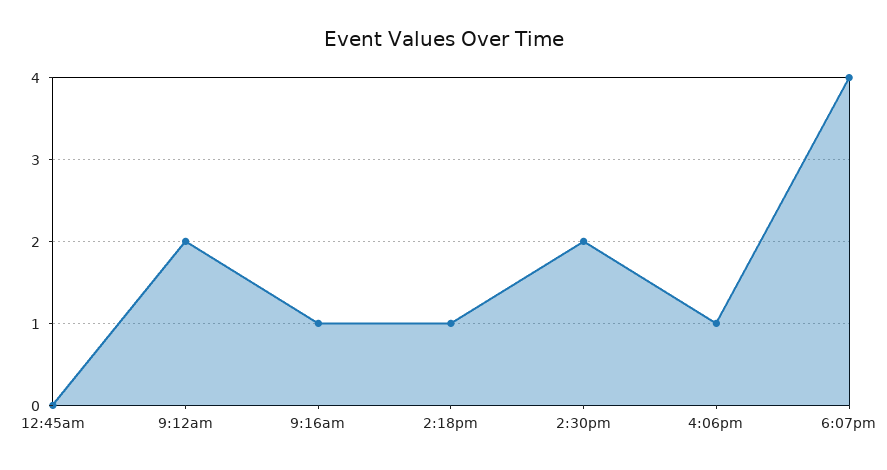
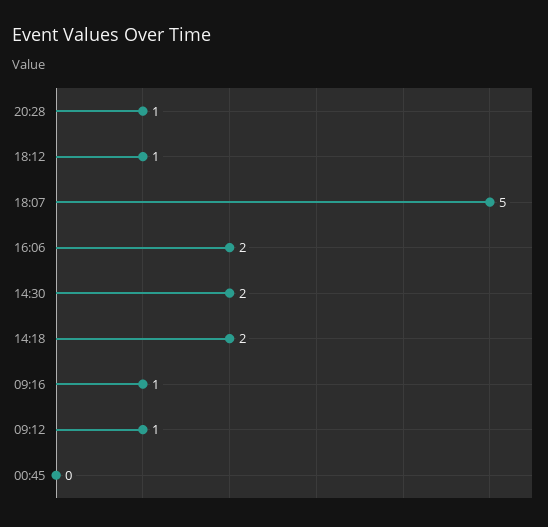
9:12am: 2 -> 1
2:18pm: 1 -> 2
4:06pm: 1 -> 2
6:07pm: 4 -> 5
20:28: none -> 1
18:12: none -> 1

